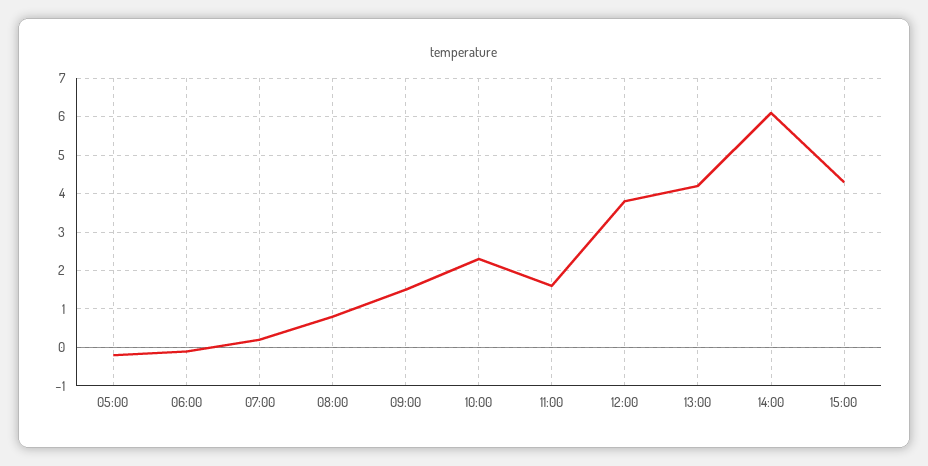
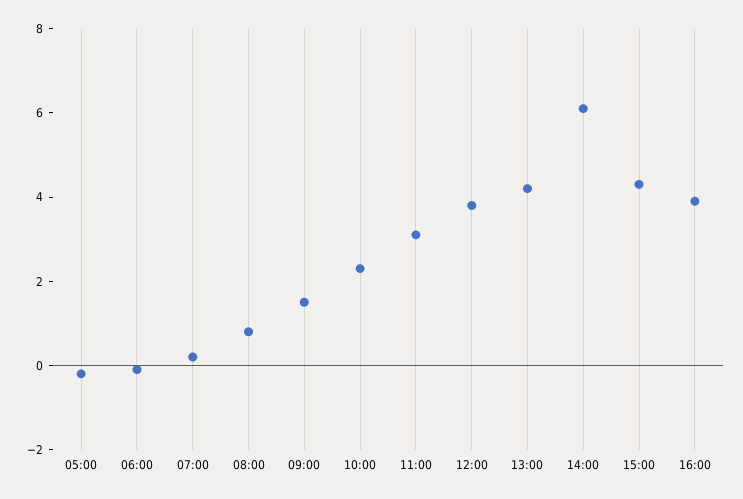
11:00: 1.5 -> 3
16:00: none -> 4

